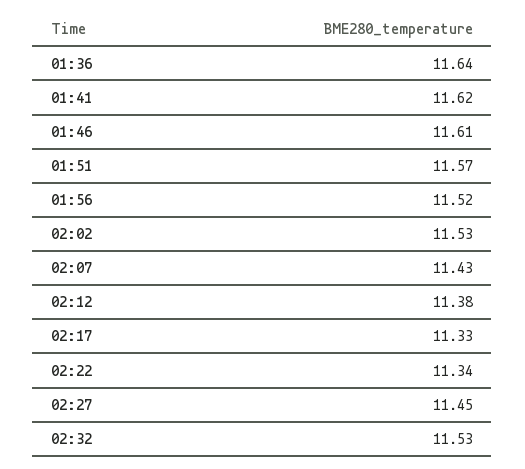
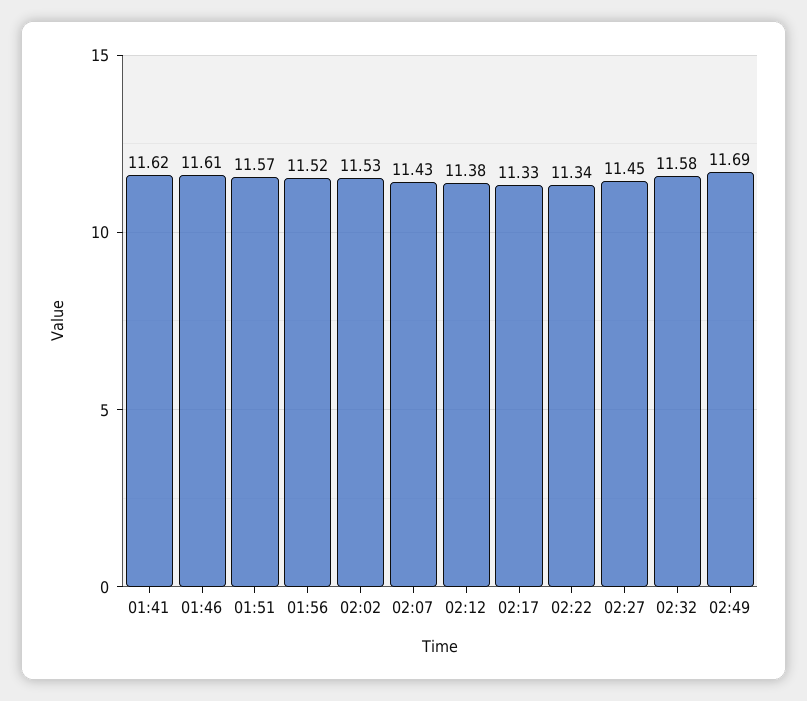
01:36: 11.64 -> none
02:32: 11.53 -> 11.58
02:49: none -> 11.69

